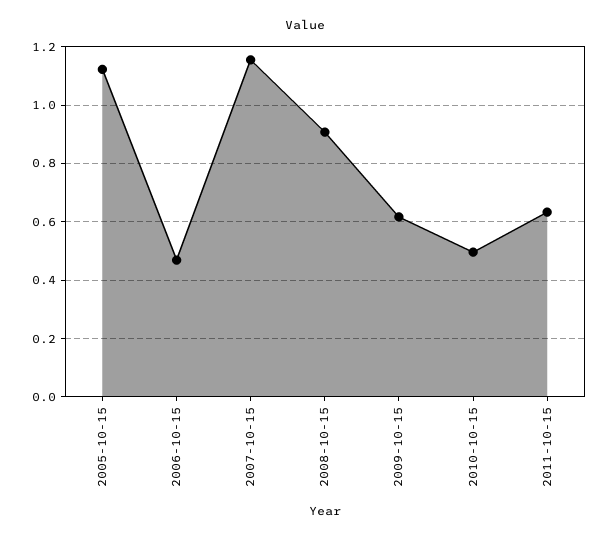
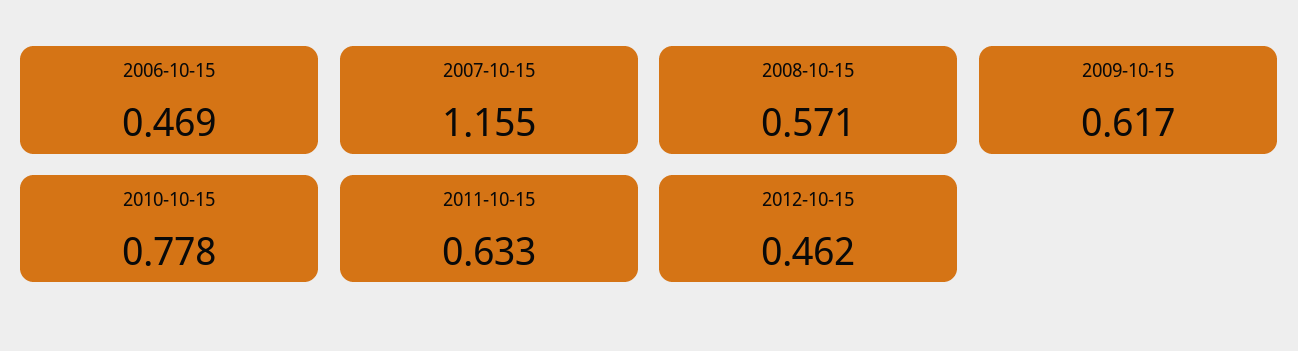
2005-10-15: 1.125 -> none
2008-10-15: 0.9 -> 0.571
2010-10-15: 0.5 -> 0.778
2012-10-15: none -> 0.462

